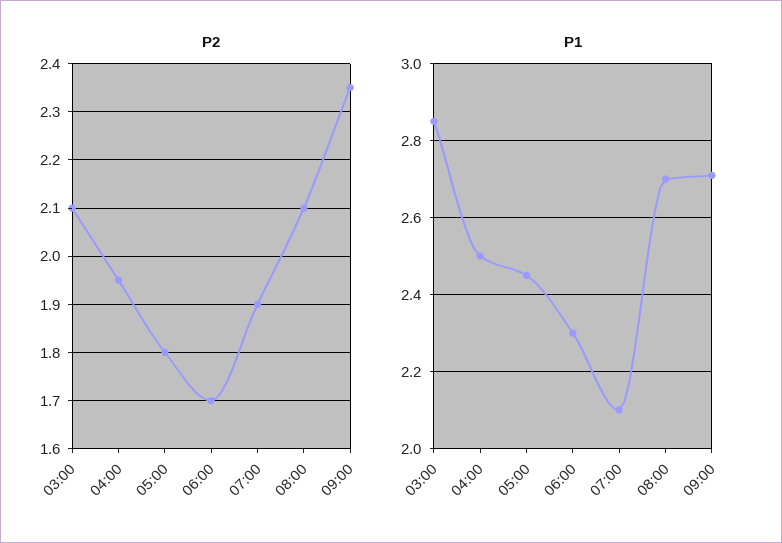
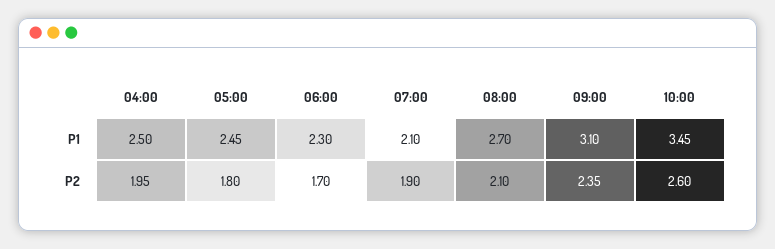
P2, 03:00: 2.1 -> none
P1, 03:00: 2.85 -> none
P1, 09:00: 2.7 -> 3.1
P1, 10:00: none -> 3.45
P2, 10:00: none -> 2.6

